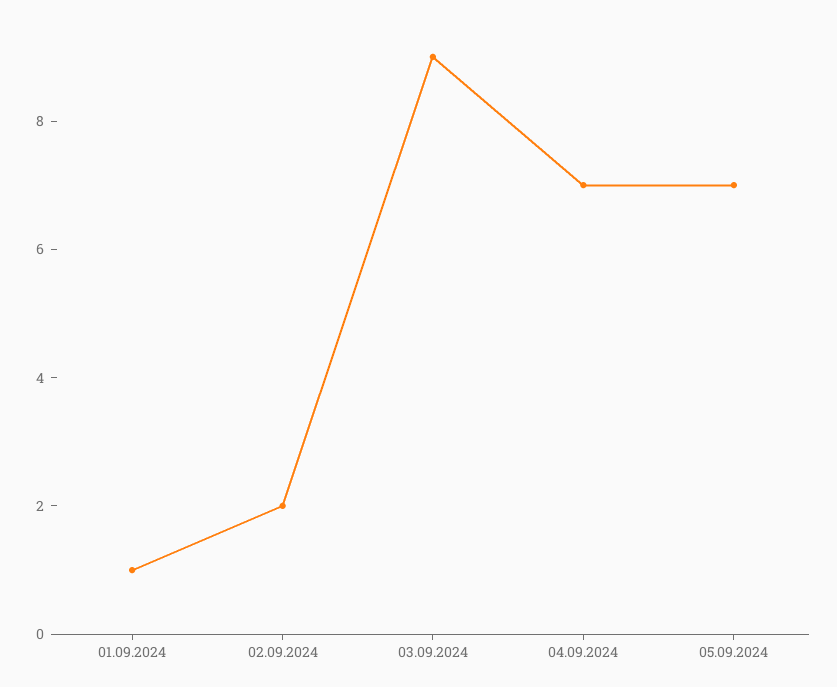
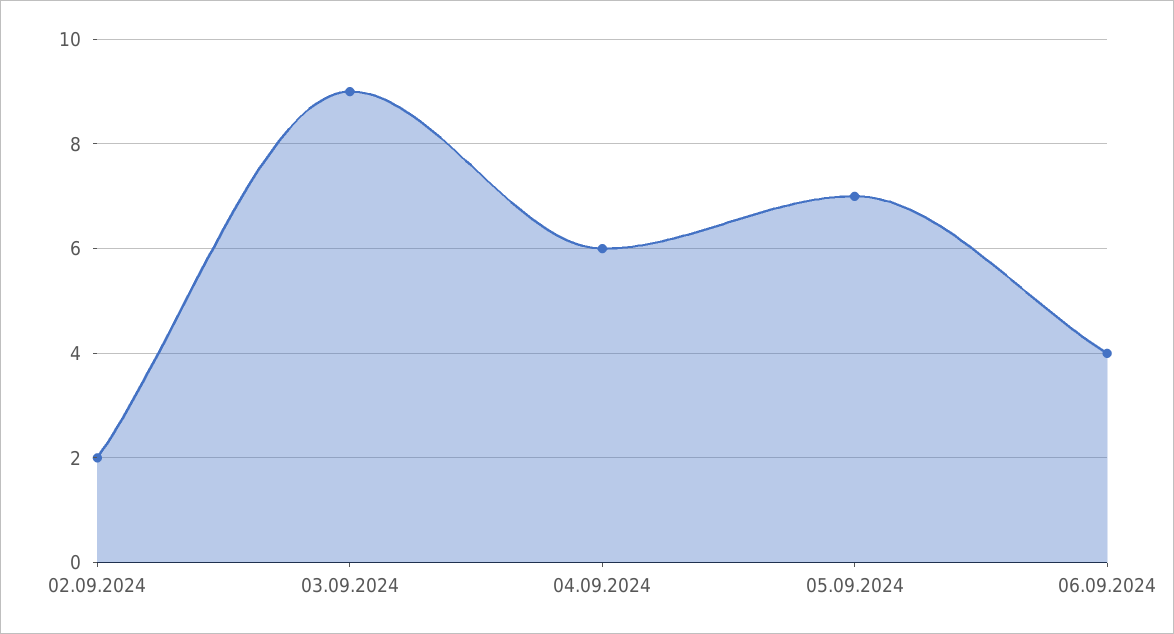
01.09.2024: 1 -> none
04.09.2024: 7 -> 6
06.09.2024: none -> 4

